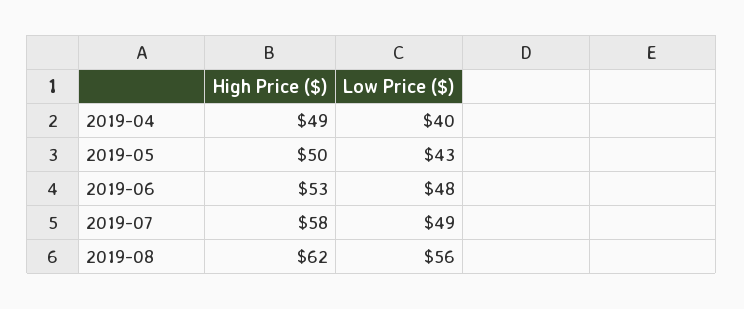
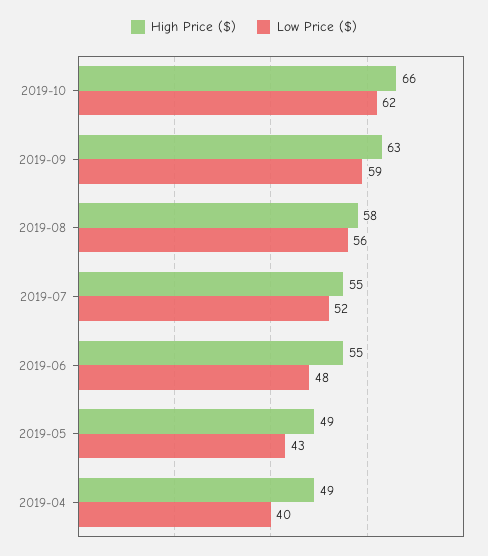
High Price ($), 2019-05: 50 -> 49
High Price ($), 2019-06: 53 -> 55
High Price ($), 2019-07: 58 -> 55
Low Price ($), 2019-07: 49 -> 52
High Price ($), 2019-08: 62 -> 58
High Price ($), 2019-10: none -> 66
Low Price ($), 2019-10: none -> 62
High Price ($), 2019-09: none -> 63
Low Price ($), 2019-09: none -> 59

